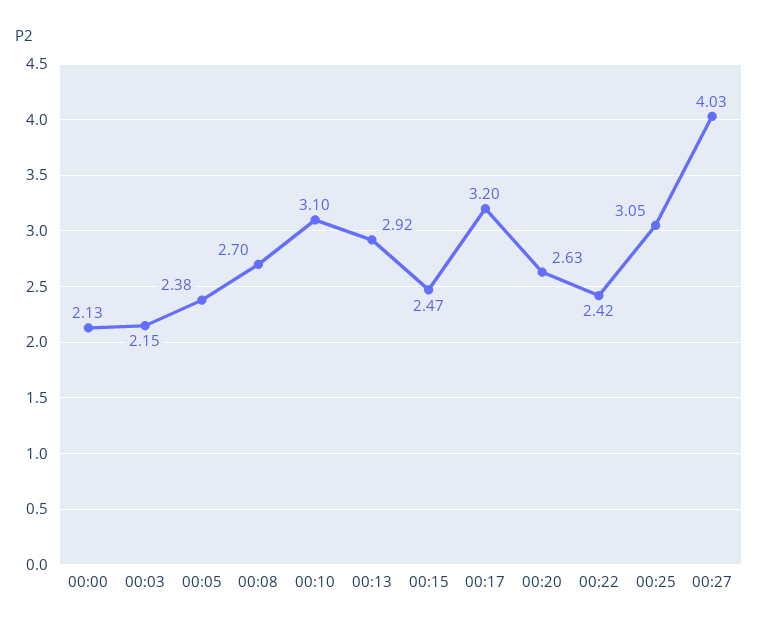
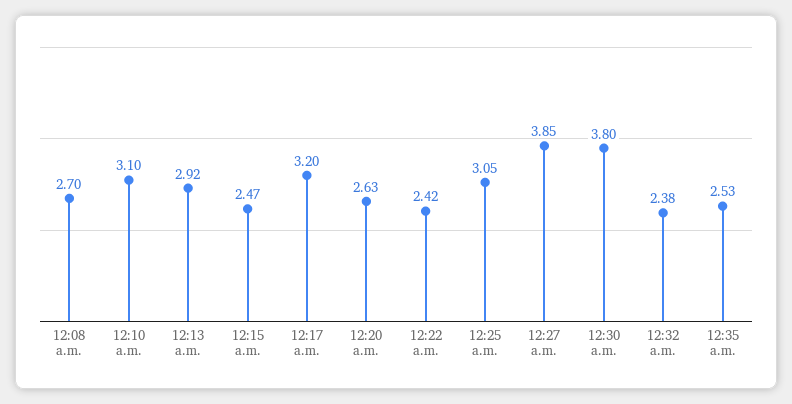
00:00: 2.13 -> none
00:03: 2.15 -> none
00:05: 2.38 -> none
00:27: 4.03 -> 3.85
12:30 a.m.: none -> 3.8
12:32 a.m.: none -> 2.38
12:35 a.m.: none -> 2.53

